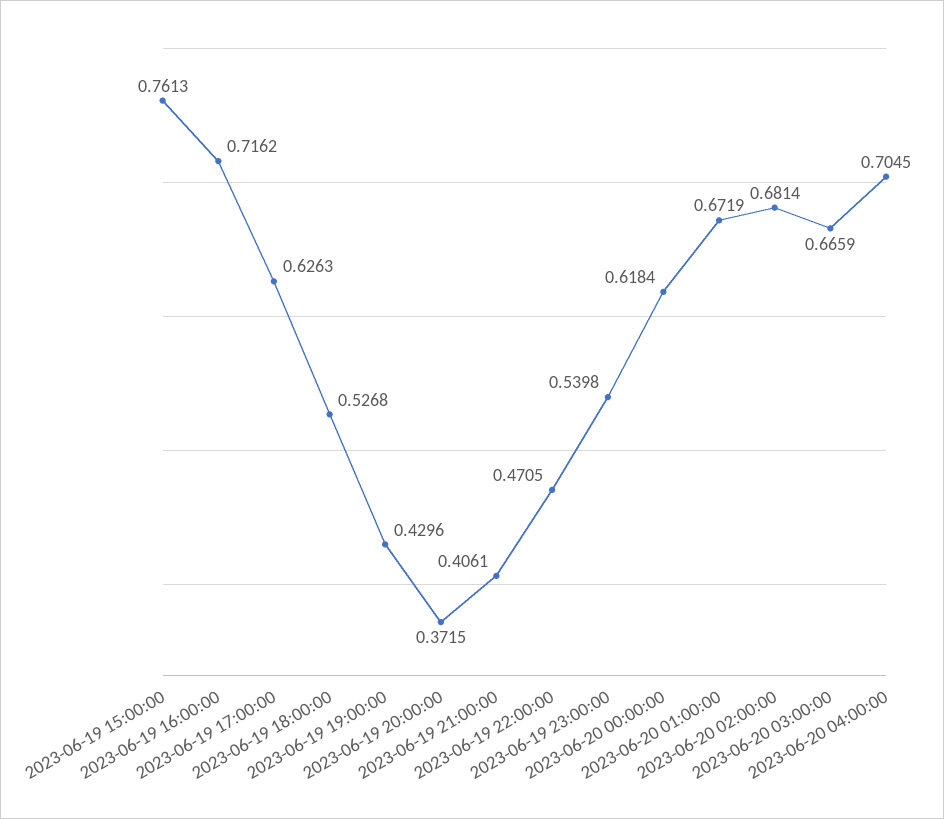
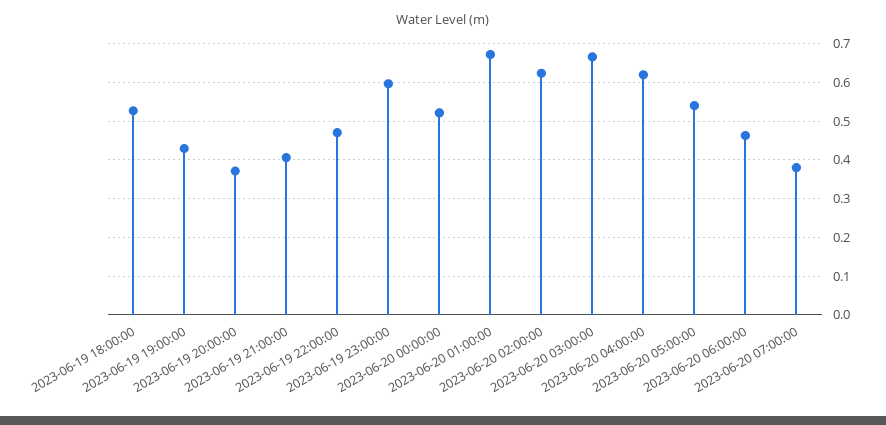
2023-06-19 15:00:00: 0.7613 -> none
2023-06-19 16:00:00: 0.7162 -> none
2023-06-19 17:00:00: 0.6263 -> none
2023-06-19 23:00:00: 0.5398 -> 0.6
2023-06-20 00:00:00: 0.6184 -> 0.52
2023-06-20 02:00:00: 0.6814 -> 0.62
2023-06-20 04:00:00: 0.7045 -> 0.62
2023-06-20 05:00:00: none -> 0.54
2023-06-20 06:00:00: none -> 0.46
2023-06-20 07:00:00: none -> 0.38

